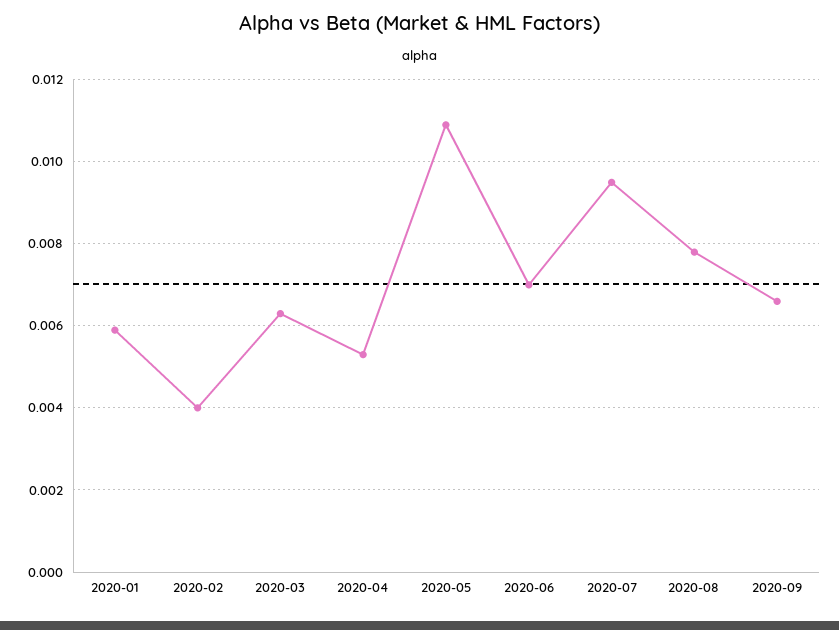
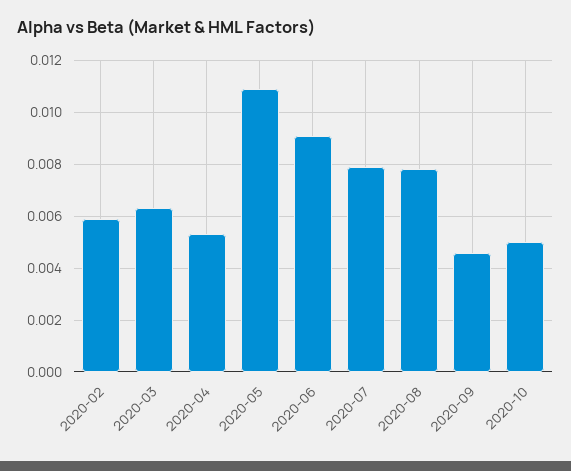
2020-01: 0.006 -> none
2020-02: 0.004 -> 0.006
2020-06: 0.007 -> 0.009
2020-07: 0.0095 -> 0.008
2020-09: 0.0065 -> 0.0045
2020-10: none -> 0.005

